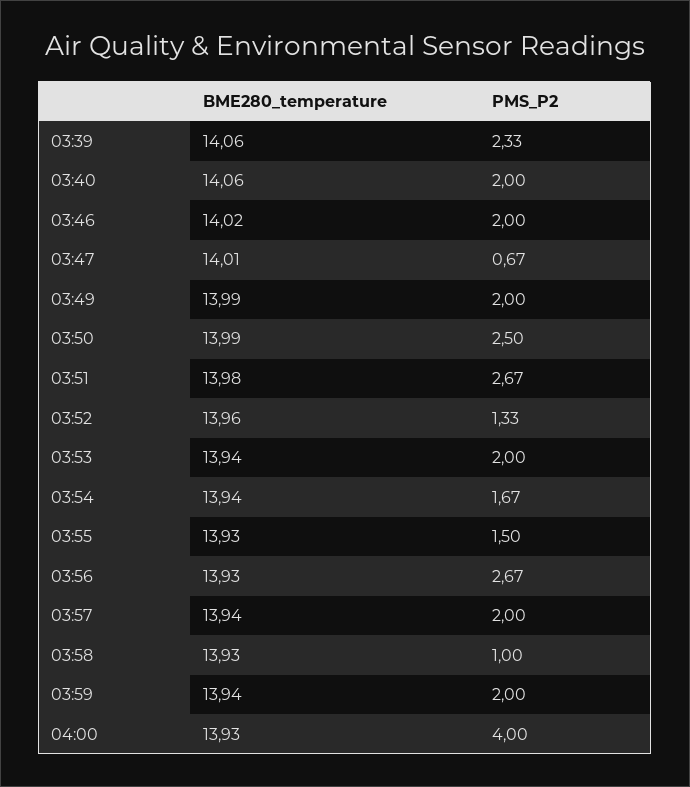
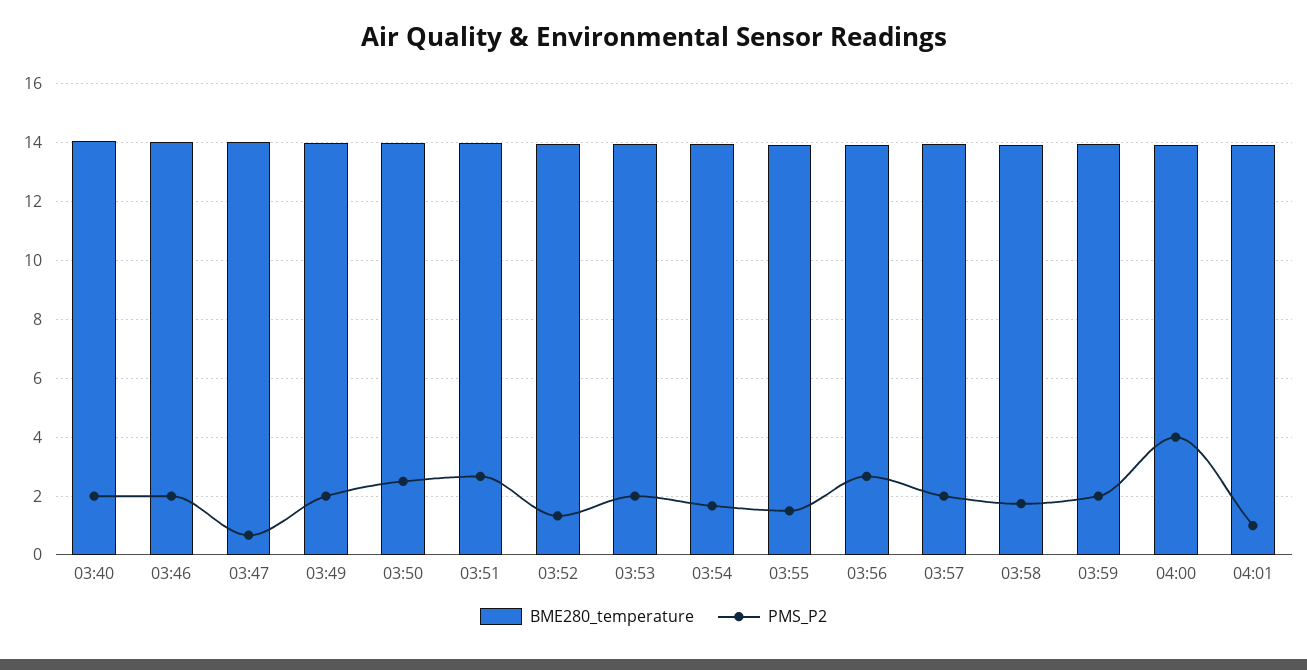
BME280_temperature, 03:39: 14.06 -> none
PMS_P2, 03:39: 2.33 -> none
PMS_P2, 03:58: 1 -> 1.75
BME280_temperature, 04:01: none -> 14
PMS_P2, 04:01: none -> 1

